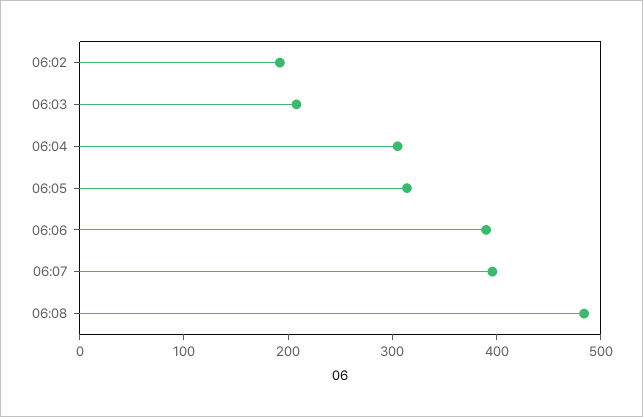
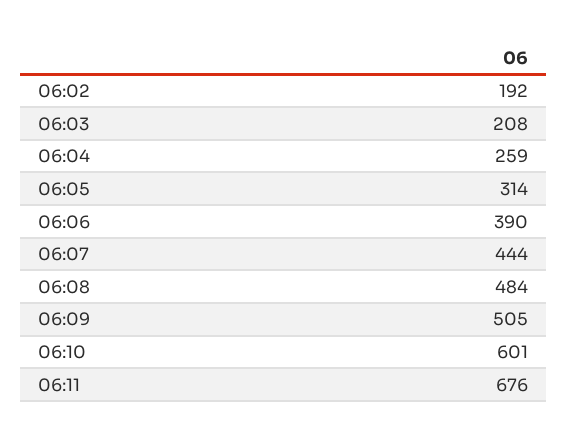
06:04: 300 -> 259
06:07: 400 -> 444
06:09: none -> 505
06:10: none -> 601
06:11: none -> 676

